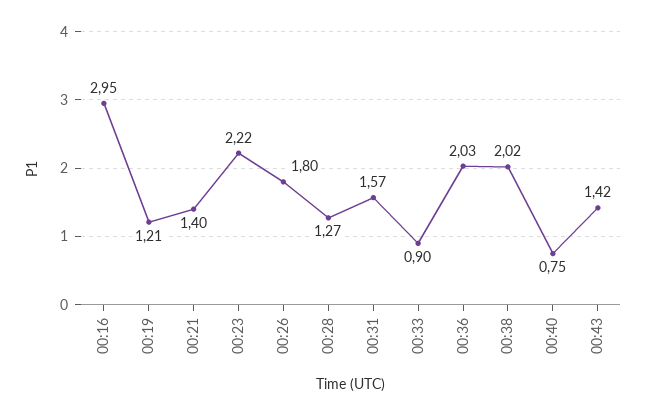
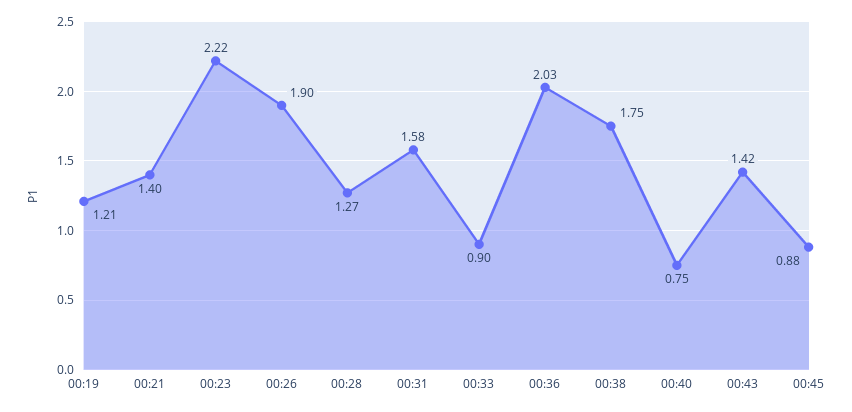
00:16: 2.95 -> none
00:26: 1.8 -> 1.9
00:31: 1.57 -> 1.58
00:38: 2.02 -> 1.75
00:45: none -> 0.88

